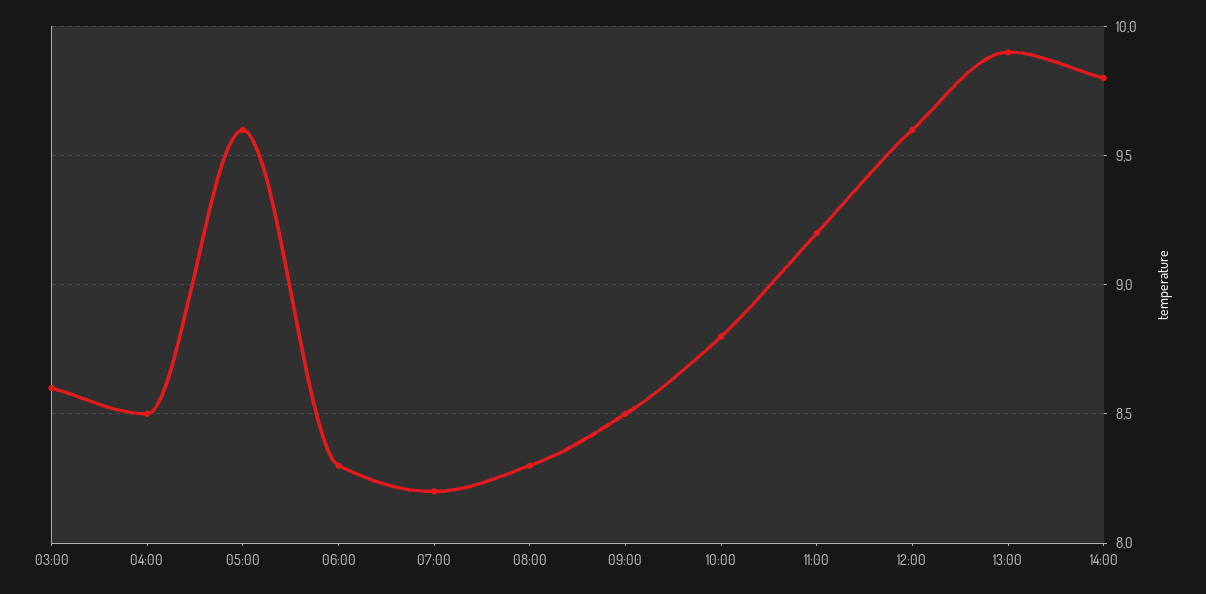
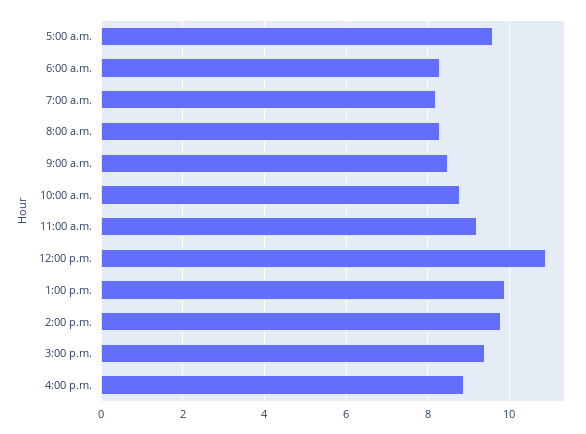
03:00: 8.6 -> none
04:00: 8.5 -> none
12:00: 9.6 -> 11
3:00 p.m.: none -> 9.5
4:00 p.m.: none -> 9

